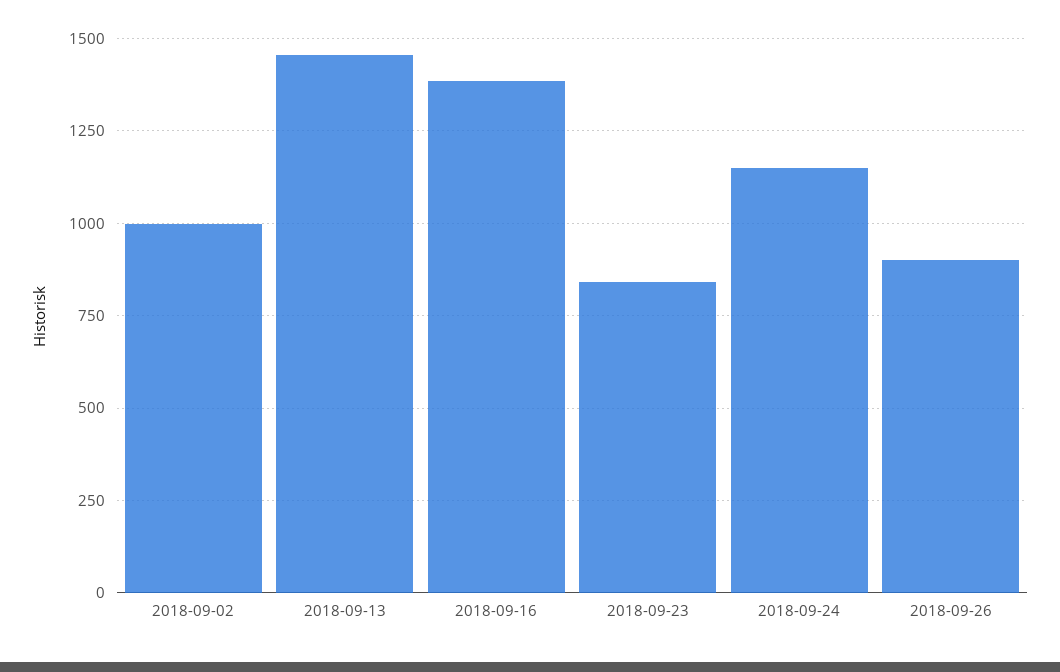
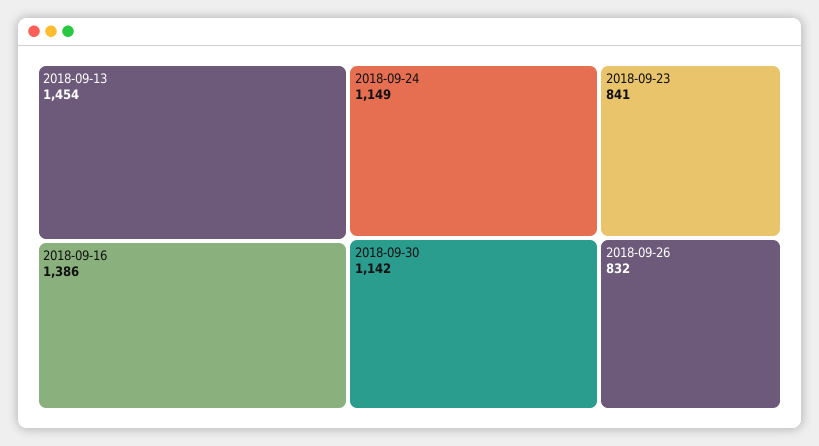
2018-09-02: 1000 -> none
2018-09-26: 900 -> 832
2018-09-30: none -> 1142

